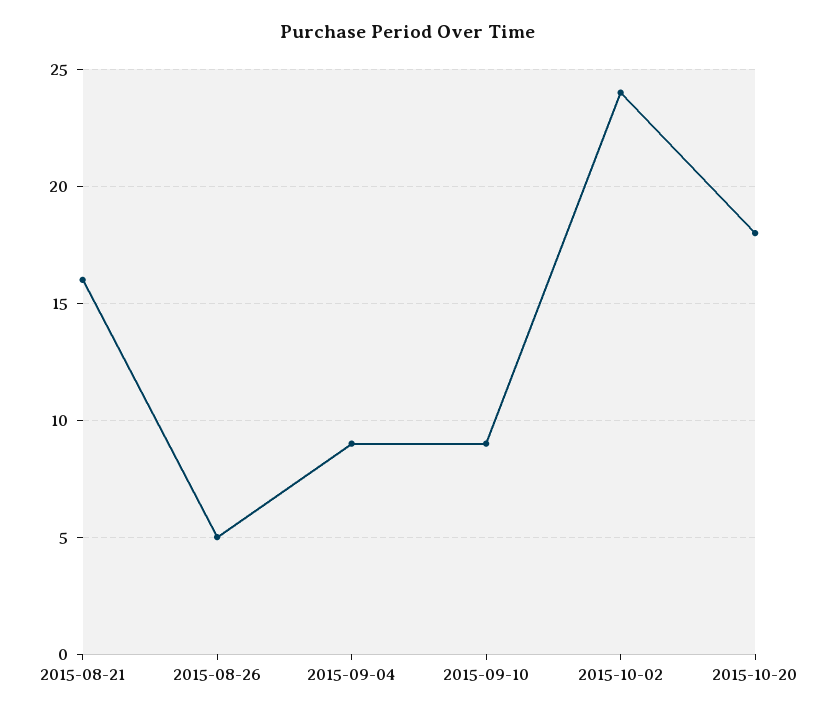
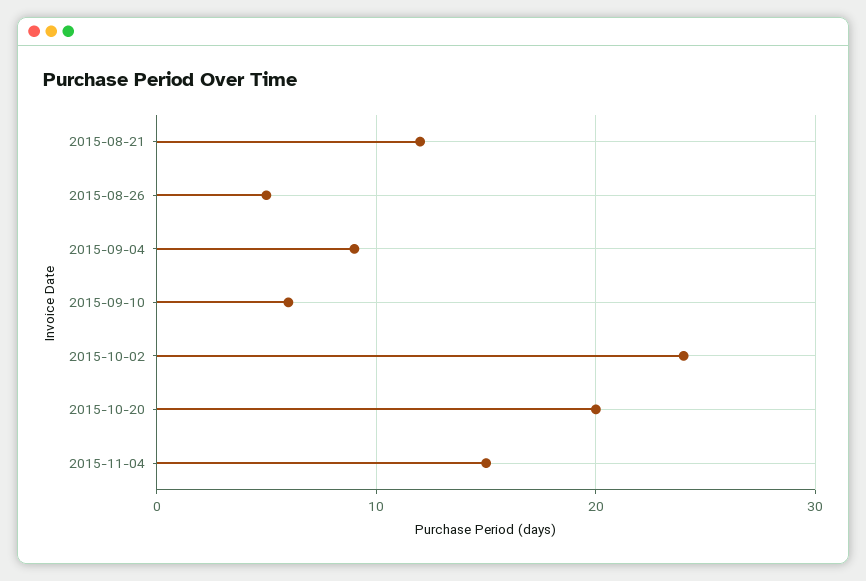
2015-08-21: 16 -> 12
2015-09-10: 9 -> 6
2015-10-20: 18 -> 20
2015-11-04: none -> 15

